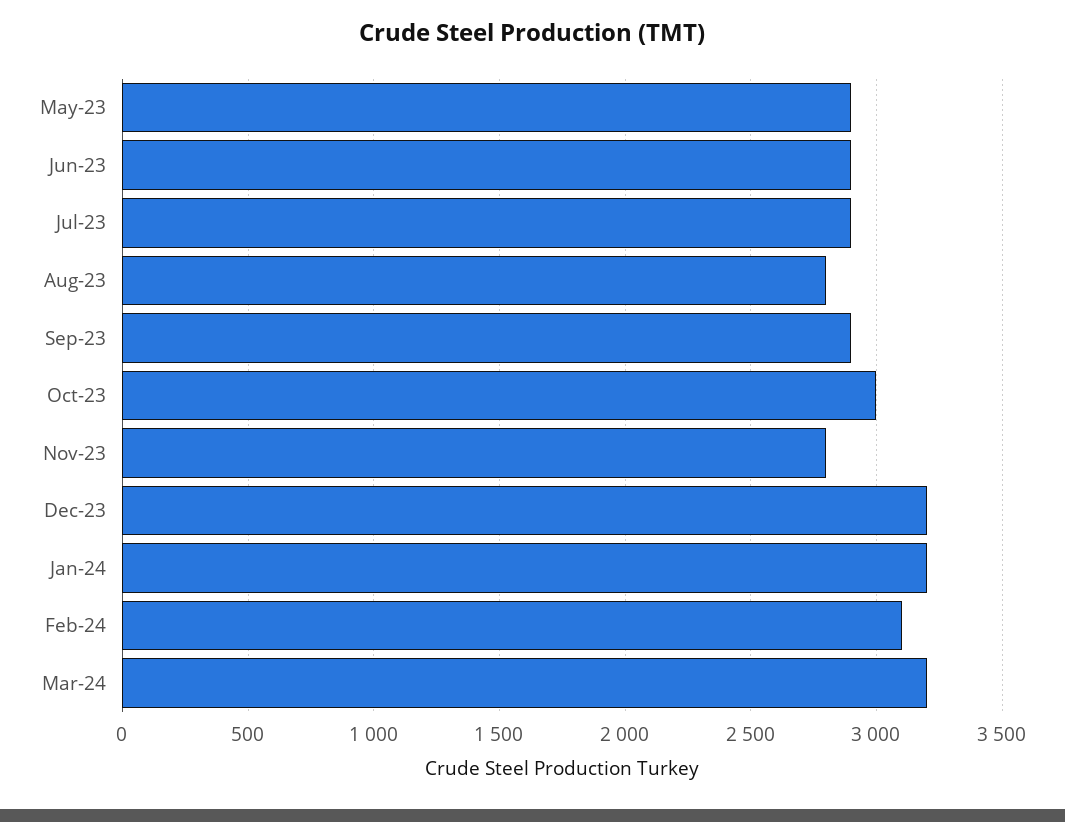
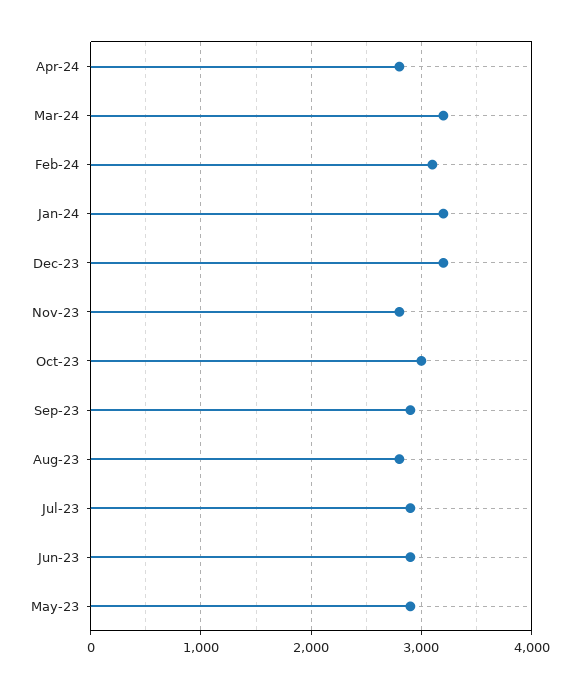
Apr-24: none -> 2800

